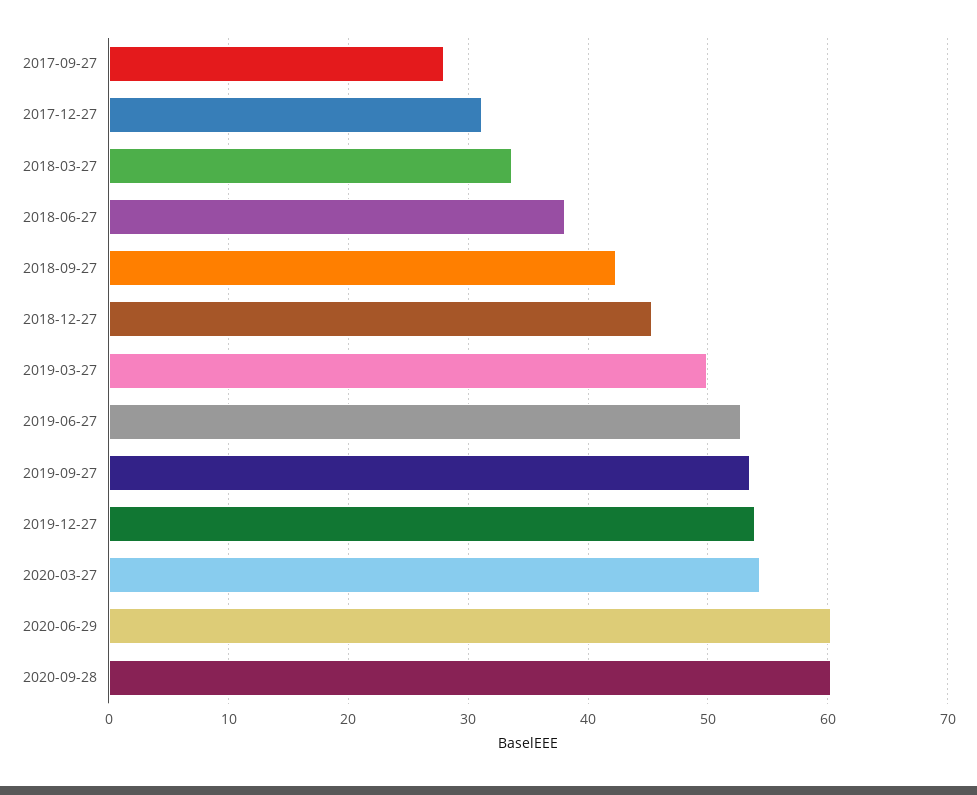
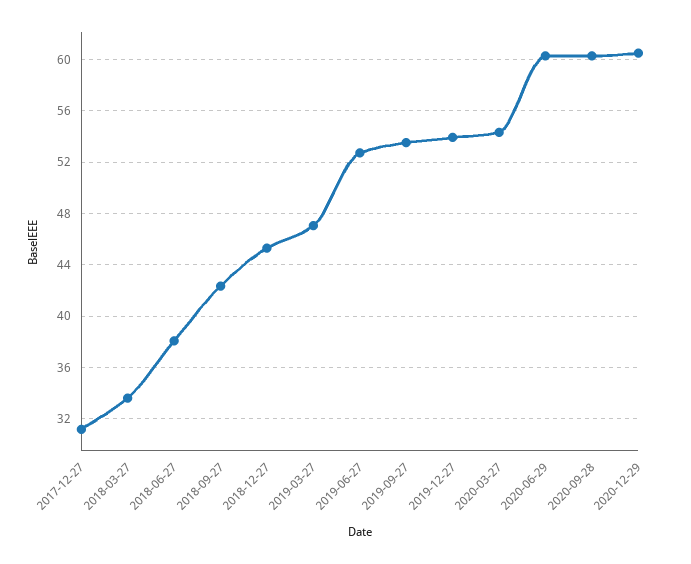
2017-09-27: 28 -> none
2019-03-27: 50 -> 47
2020-12-29: none -> 60.5

